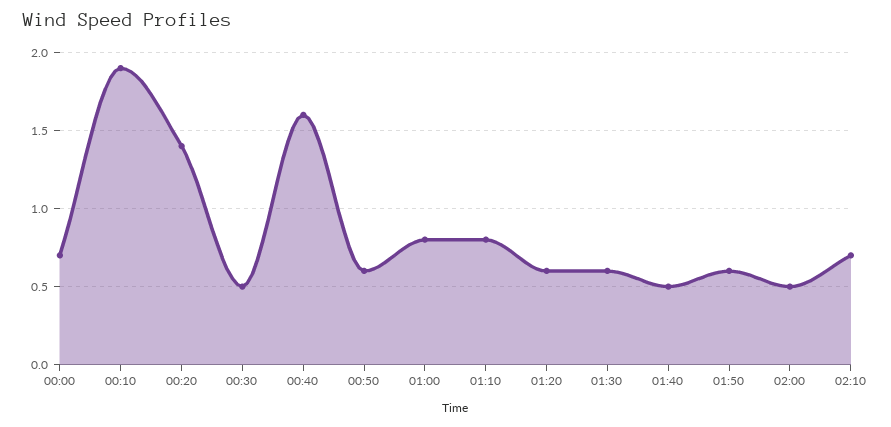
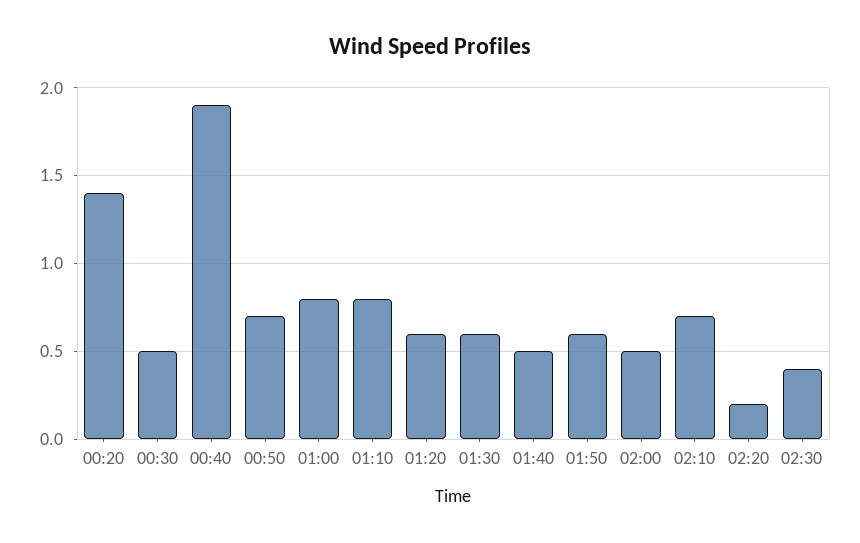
00:00: 0.7 -> none
00:10: 1.9 -> none
00:40: 1.6 -> 1.9
00:50: 0.6 -> 0.7
02:20: none -> 0.2
02:30: none -> 0.4

